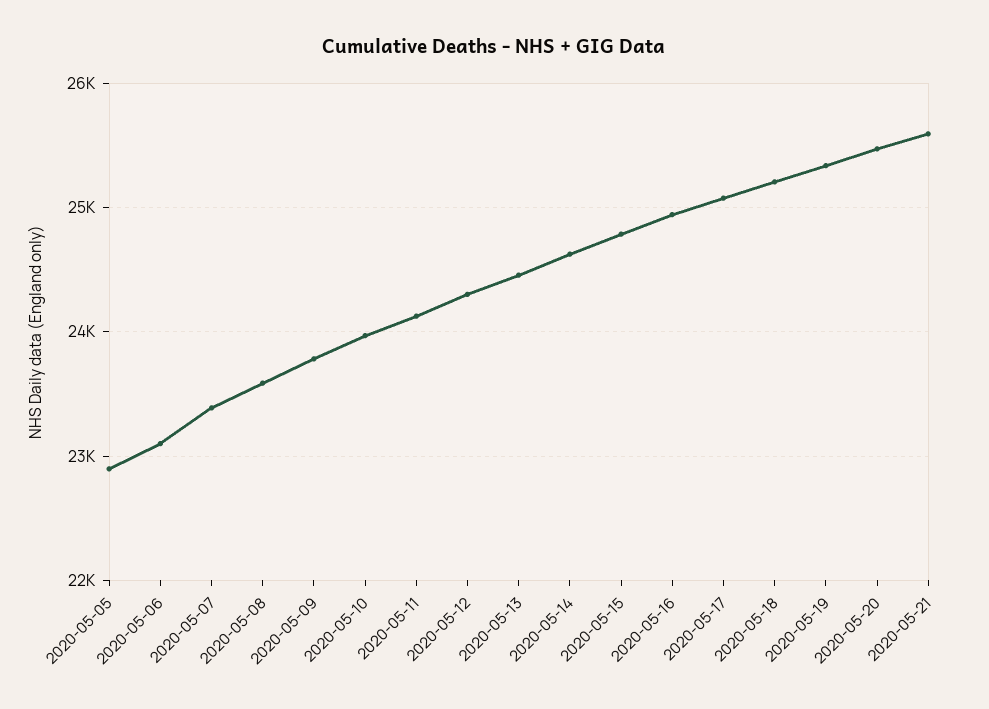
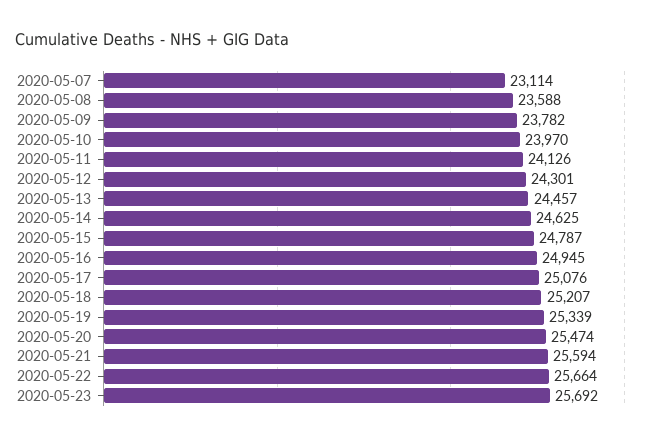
2020-05-05: 22900 -> none
2020-05-06: 23100 -> none
2020-05-07: 23400 -> 23114
2020-05-22: none -> 25664
2020-05-23: none -> 25692

